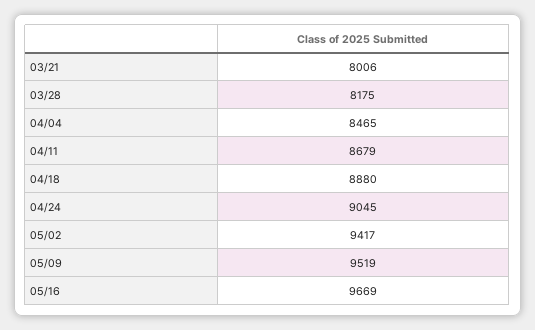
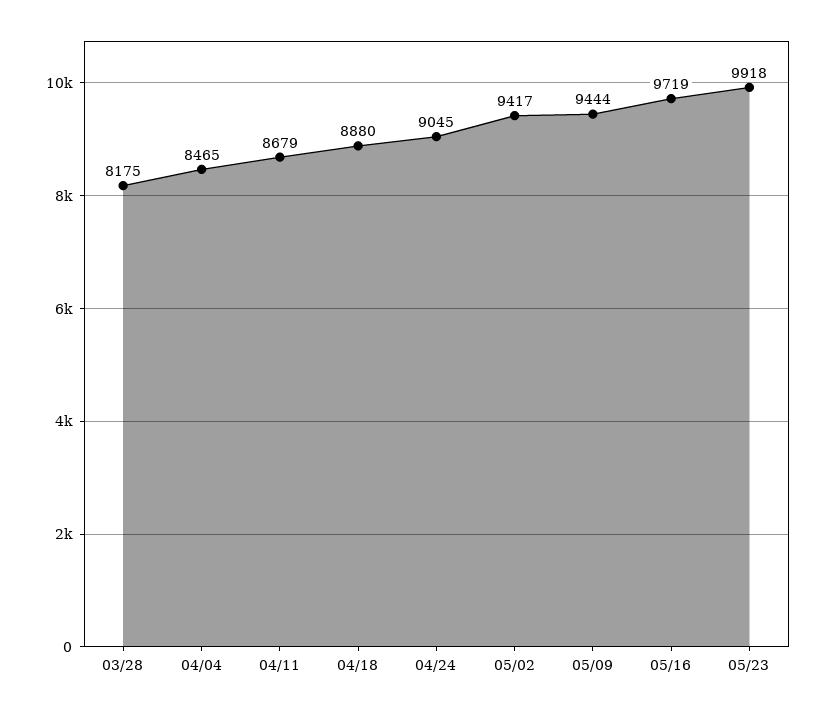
03/21: 8006 -> none
05/09: 9519 -> 9444
05/16: 9669 -> 9719
05/23: none -> 9918

